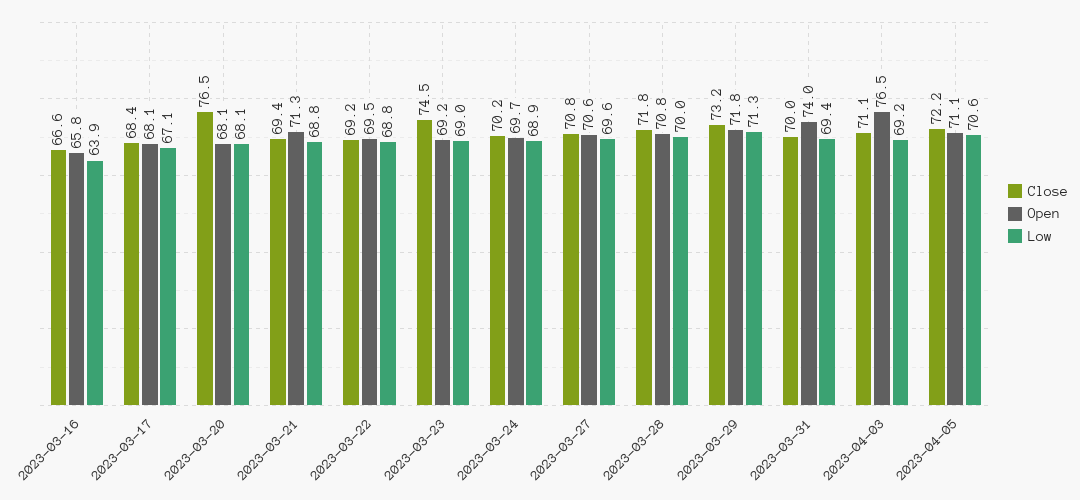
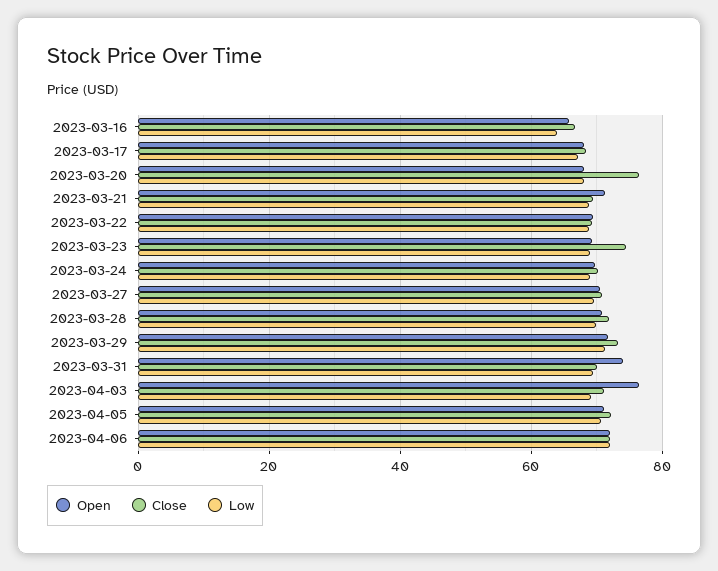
Open, 2023-04-06: none -> 72
Close, 2023-04-06: none -> 72
Low, 2023-04-06: none -> 72

